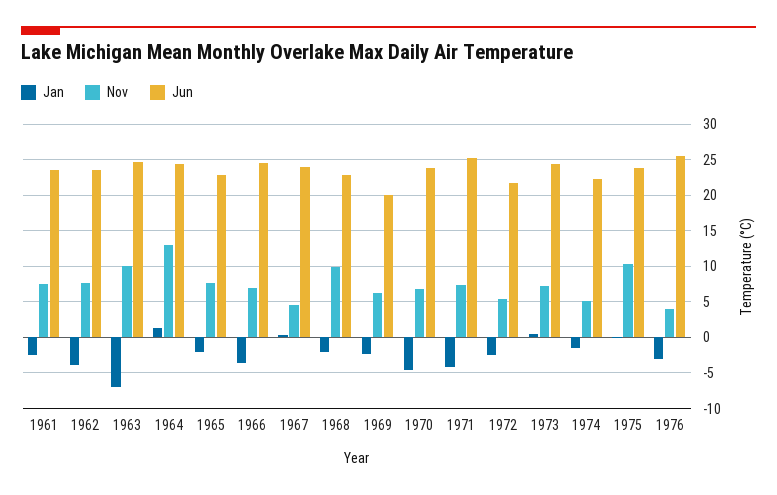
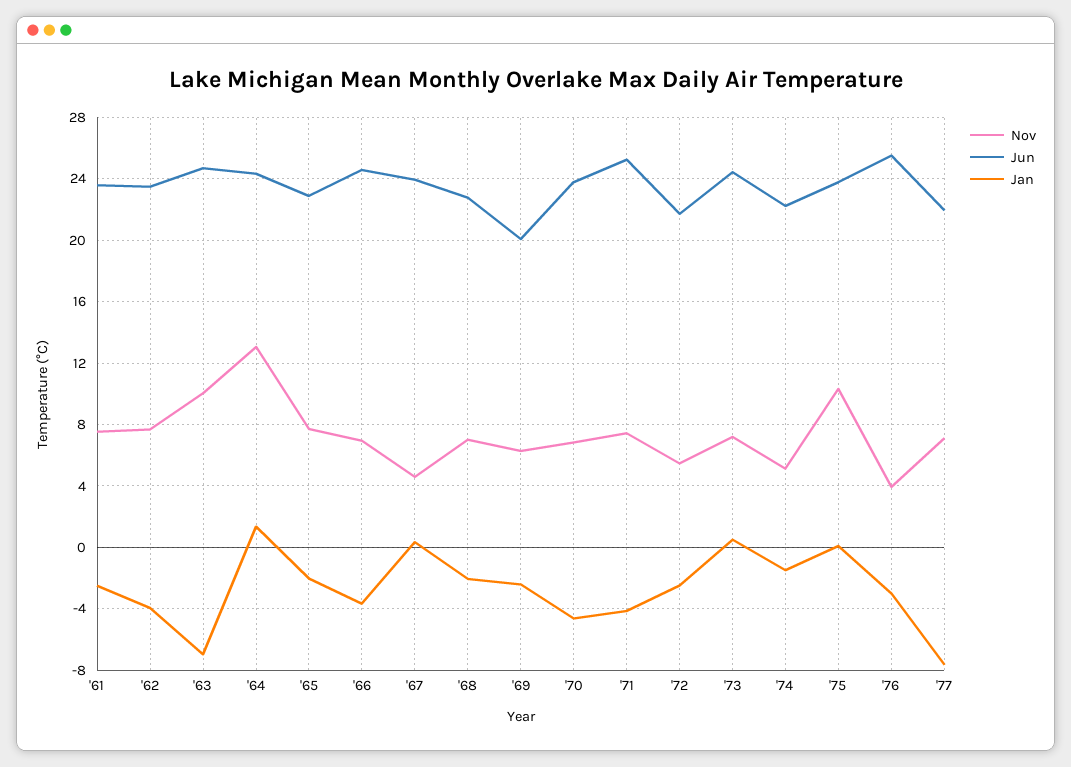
Nov, 1968: 10 -> 7
Nov, '77: none -> 7
Jun, '77: none -> 22
Jan, '77: none -> -7.5

